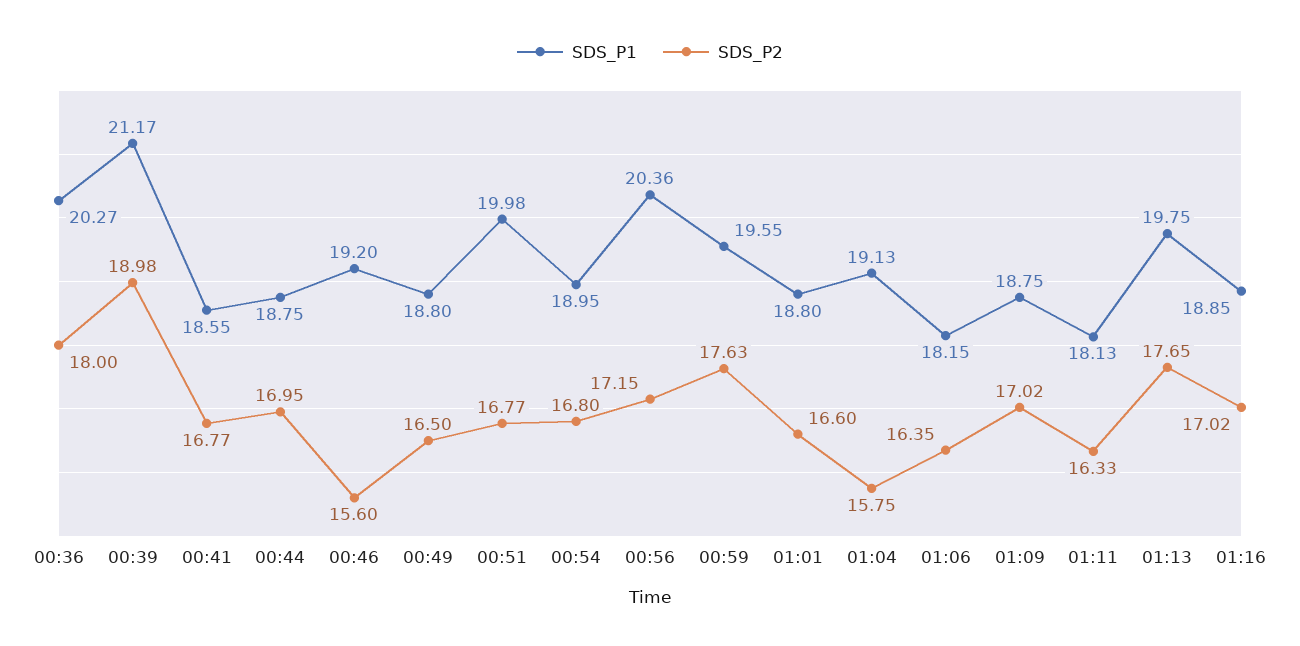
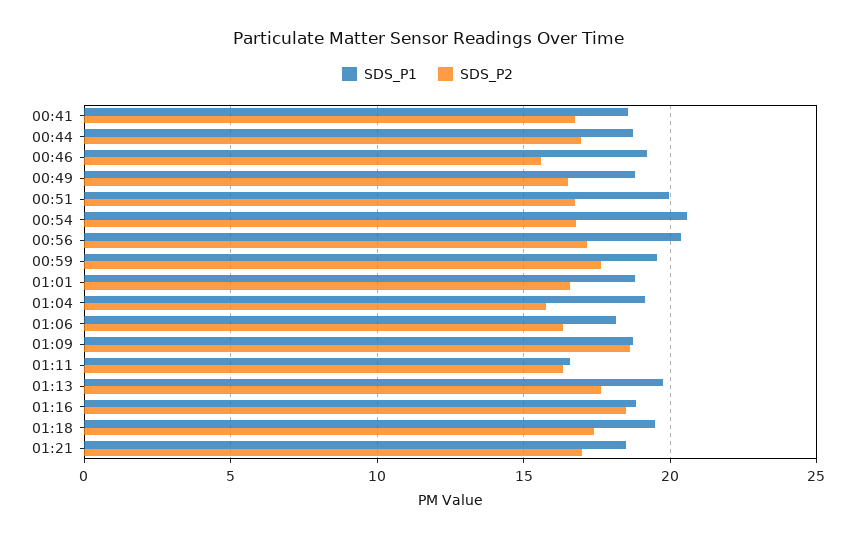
SDS_P1, 00:36: 20.27 -> none
SDS_P2, 00:36: 18 -> none
SDS_P1, 00:39: 21.17 -> none
SDS_P2, 00:39: 18.98 -> none
SDS_P1, 00:54: 18.95 -> 20.5
SDS_P2, 01:09: 17.02 -> 18.5
SDS_P1, 01:11: 18.13 -> 16.5
SDS_P2, 01:16: 17.02 -> 18.5
SDS_P1, 01:18: none -> 19.5
SDS_P2, 01:18: none -> 17.5
SDS_P1, 01:21: none -> 18.5
SDS_P2, 01:21: none -> 17

